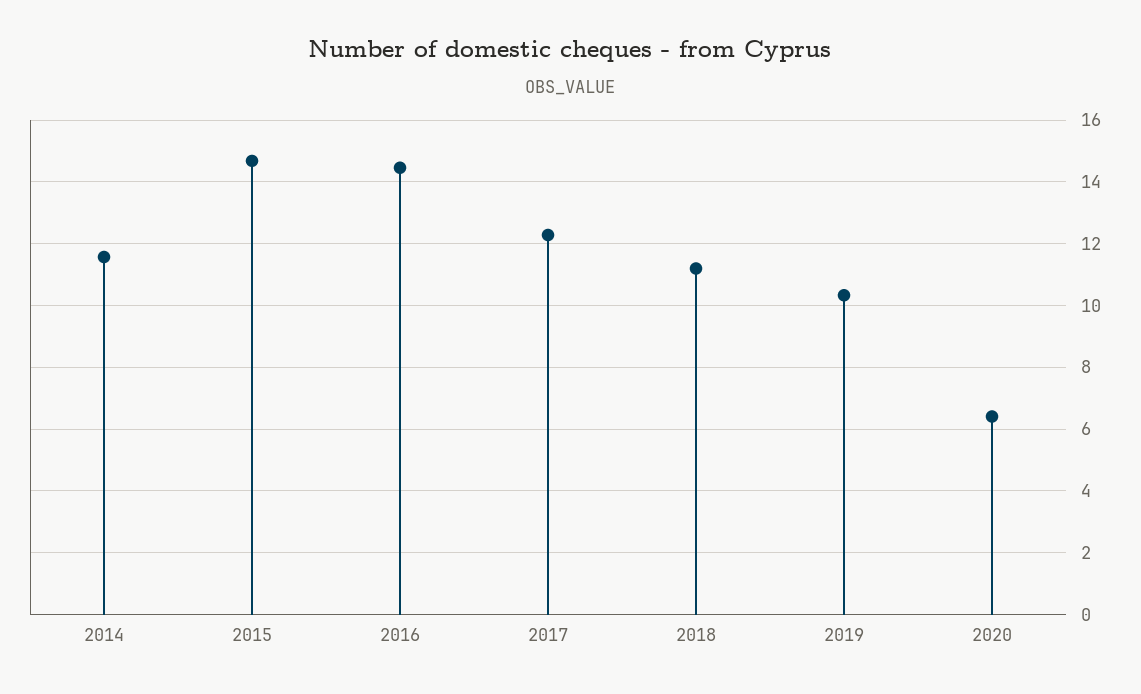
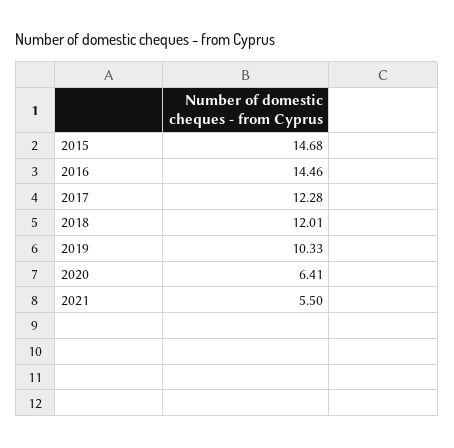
2014: 11.6 -> none
2018: 11.2 -> 12.01
2021: none -> 5.5

